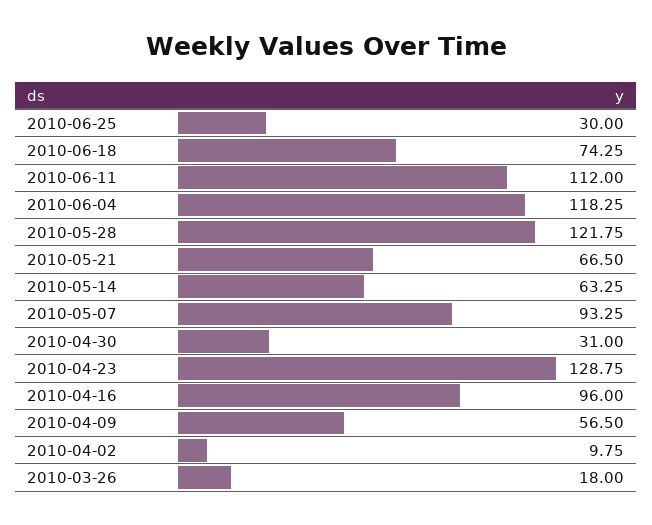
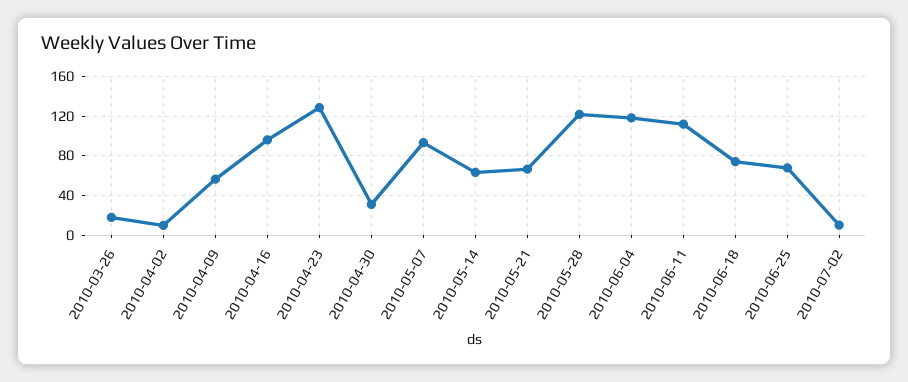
2010-06-25: 30 -> 70
2010-07-02: none -> 10

